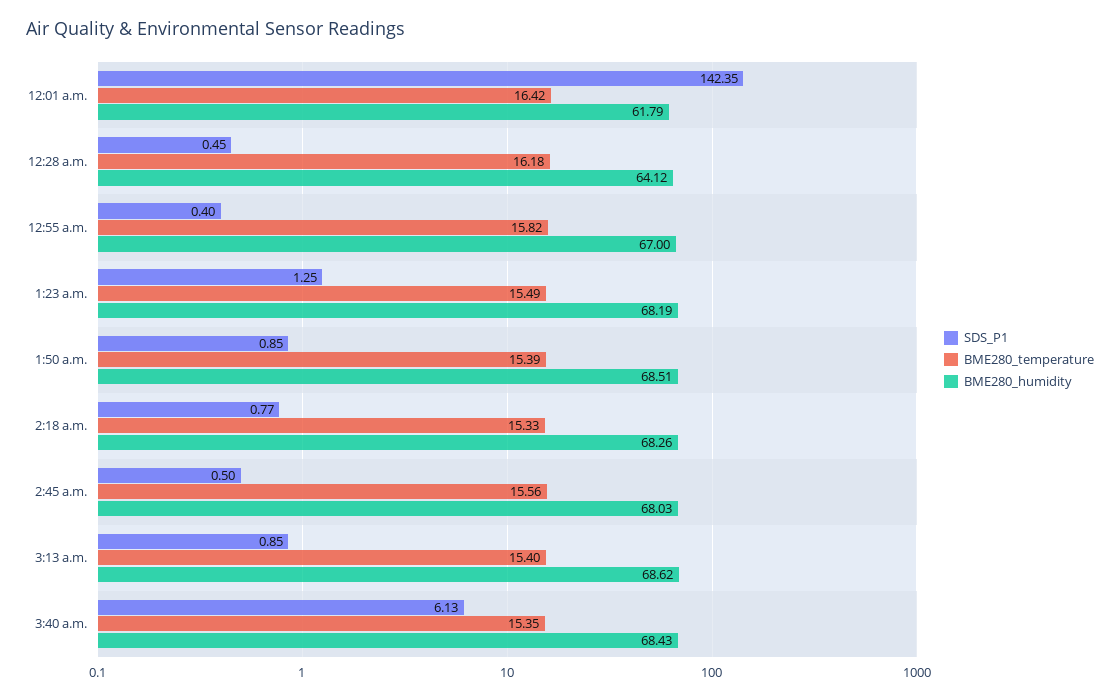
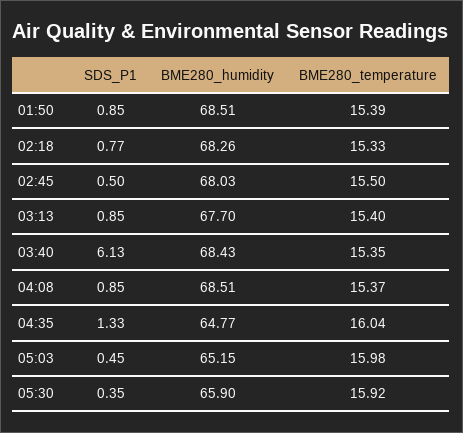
SDS_P1, 12:01 a.m.: 142.35 -> none
BME280_temperature, 12:01 a.m.: 16.42 -> none
BME280_humidity, 12:01 a.m.: 61.79 -> none
SDS_P1, 12:28 a.m.: 0.45 -> none
BME280_temperature, 12:28 a.m.: 16.18 -> none
BME280_humidity, 12:28 a.m.: 64.12 -> none
SDS_P1, 12:55 a.m.: 0.4 -> none
BME280_temperature, 12:55 a.m.: 15.82 -> none
BME280_humidity, 12:55 a.m.: 67 -> none
SDS_P1, 1:23 a.m.: 1.25 -> none
BME280_temperature, 1:23 a.m.: 15.49 -> none
BME280_humidity, 1:23 a.m.: 68.19 -> none
BME280_temperature, 2:45 a.m.: 15.56 -> 15.5
BME280_humidity, 3:13 a.m.: 68.62 -> 67.7
SDS_P1, 04:08: none -> 0.85
BME280_humidity, 04:08: none -> 68.51
BME280_temperature, 04:08: none -> 15.37
SDS_P1, 04:35: none -> 1.33
BME280_humidity, 04:35: none -> 64.77
BME280_temperature, 04:35: none -> 16.04
SDS_P1, 05:03: none -> 0.45
BME280_humidity, 05:03: none -> 65.15
BME280_temperature, 05:03: none -> 15.98
SDS_P1, 05:30: none -> 0.35
BME280_humidity, 05:30: none -> 65.9
BME280_temperature, 05:30: none -> 15.92

